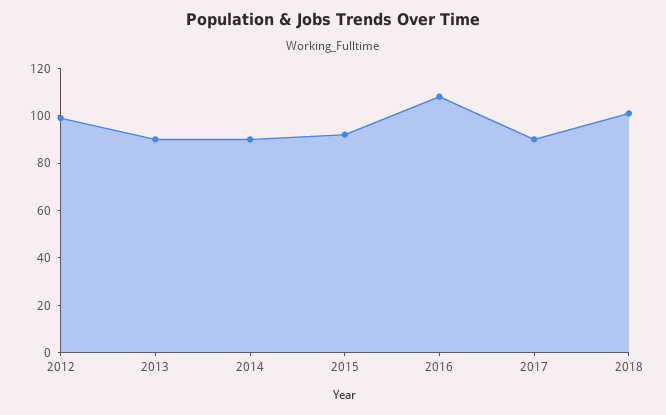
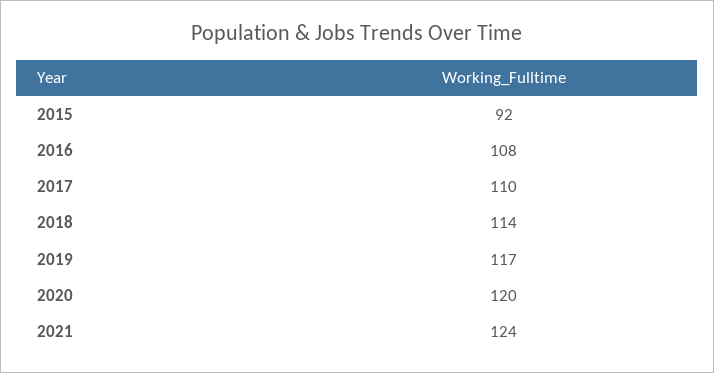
2012: 100 -> none
2013: 90 -> none
2014: 90 -> none
2017: 90 -> 110
2018: 100 -> 114
2019: none -> 117
2020: none -> 120
2021: none -> 124

